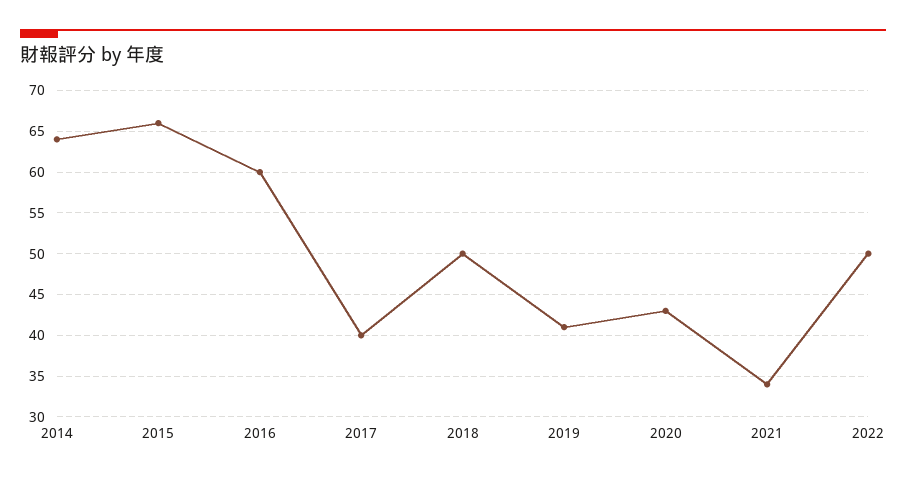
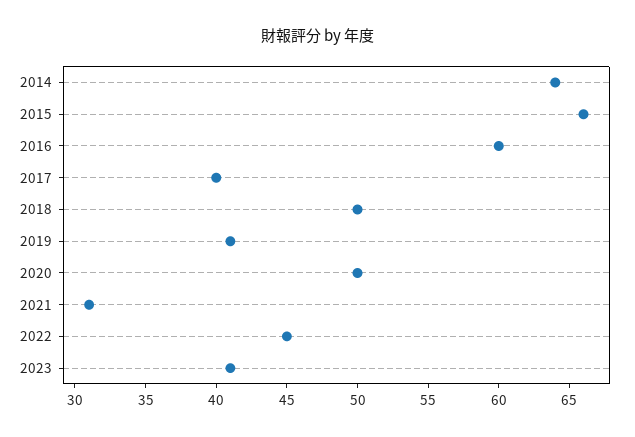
2020: 43 -> 50
2021: 34 -> 31
2022: 50 -> 45
2023: none -> 41

